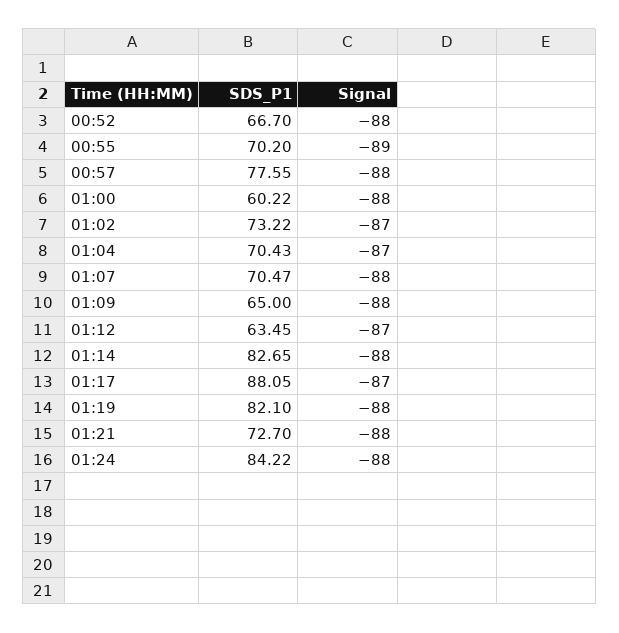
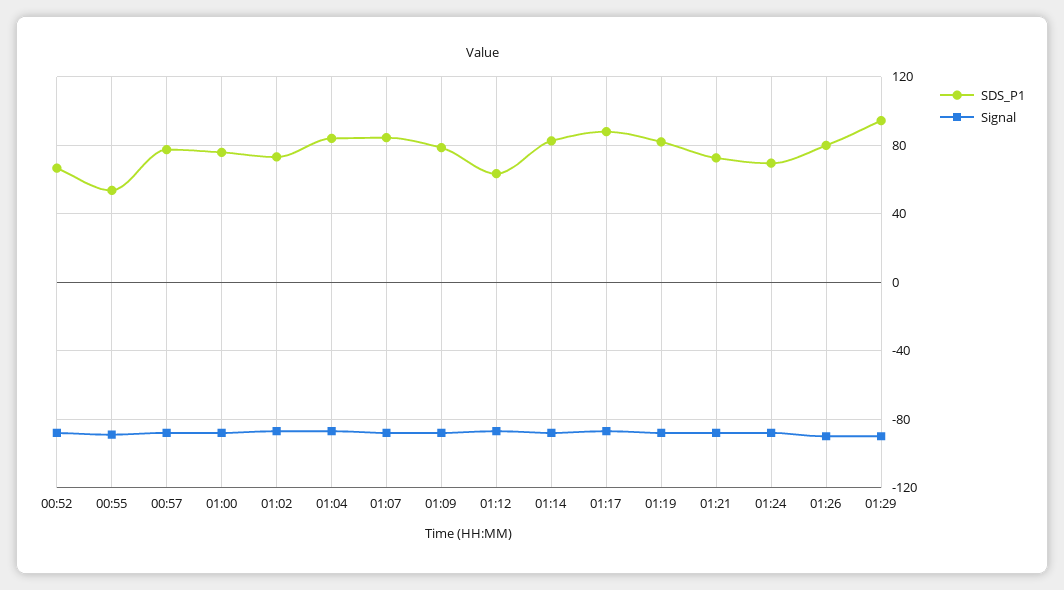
SDS_P1, 00:55: 70.2 -> 55
SDS_P1, 01:00: 60.22 -> 75
SDS_P1, 01:04: 70.43 -> 85
SDS_P1, 01:07: 70.47 -> 85
SDS_P1, 01:09: 65 -> 80
SDS_P1, 01:24: 84.22 -> 70
SDS_P1, 01:26: none -> 80
Signal, 01:26: none -> -90
SDS_P1, 01:29: none -> 95
Signal, 01:29: none -> -90

